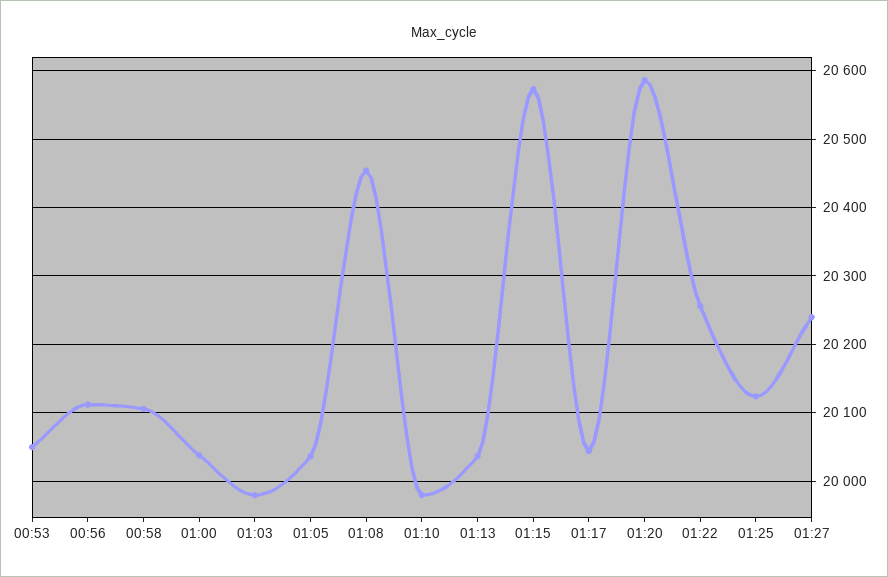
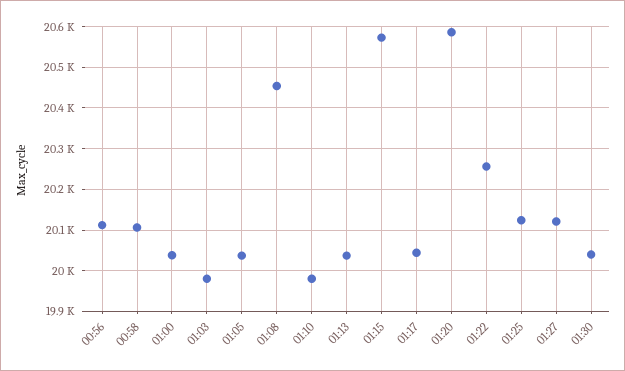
00:53: 20050 -> none
01:27: 20240 -> 20120
01:30: none -> 20040

